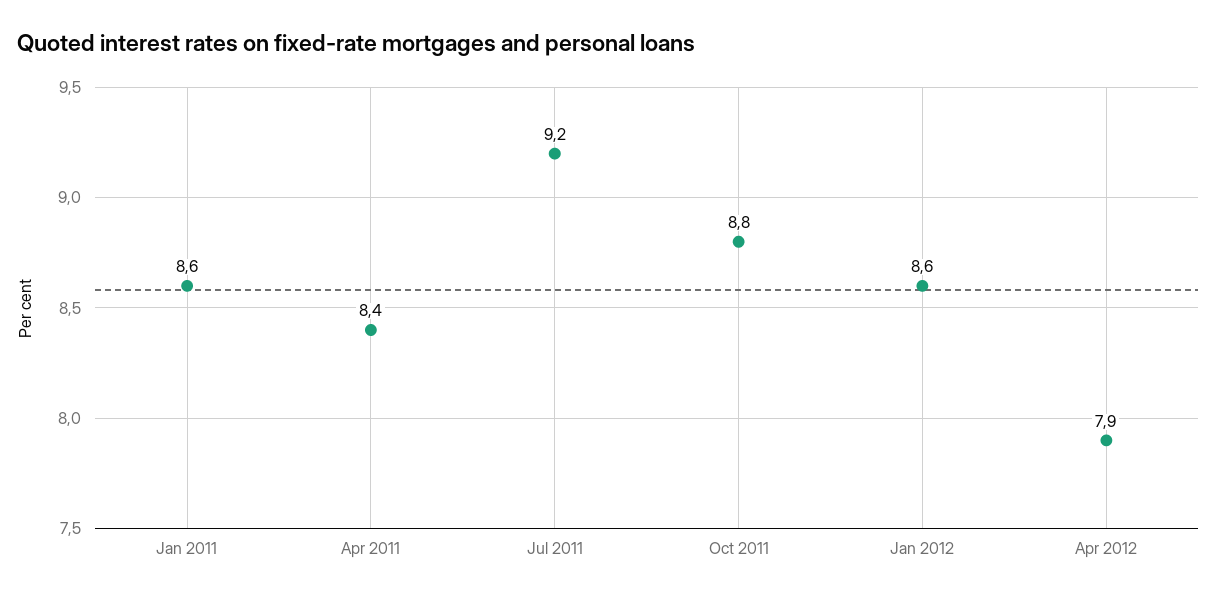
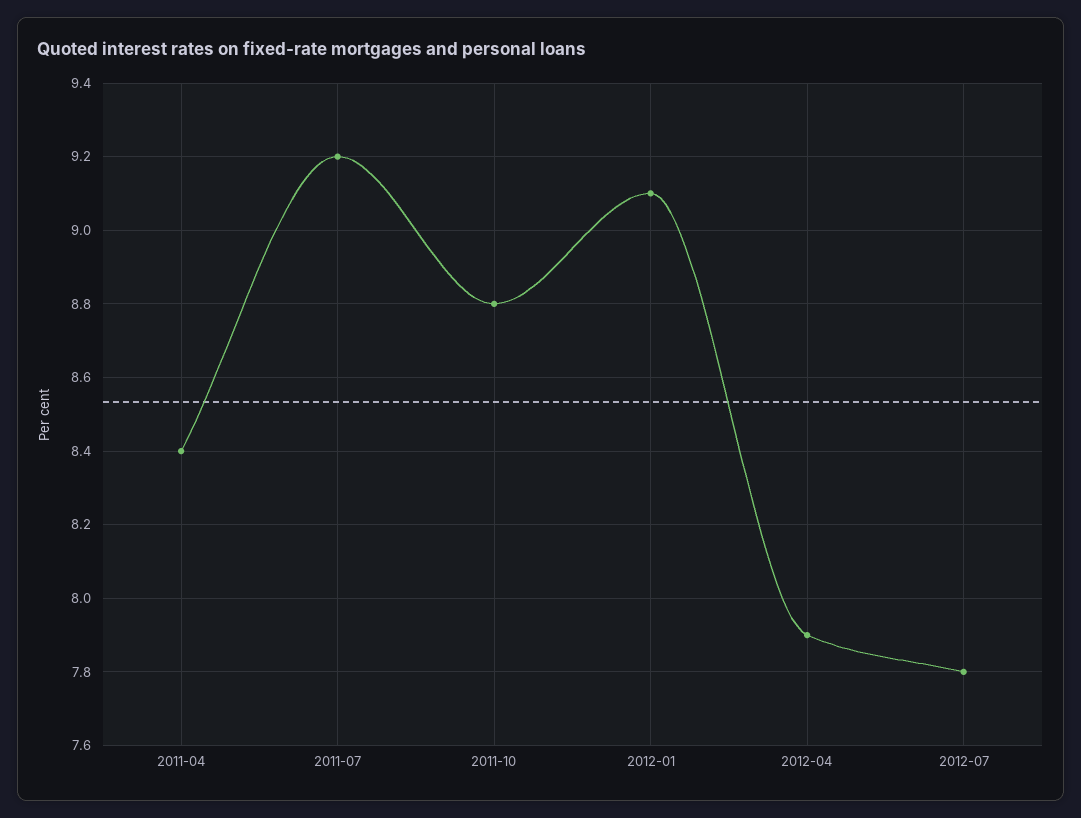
Jan 2011: 8.6 -> none
Jan 2012: 8.6 -> 9.1
2012-07: none -> 7.8

